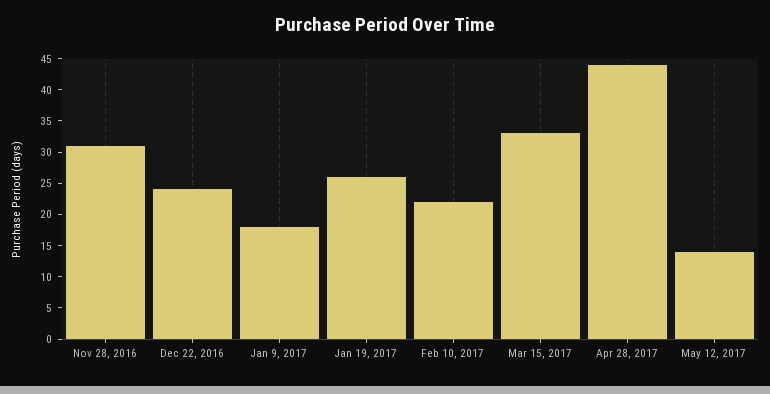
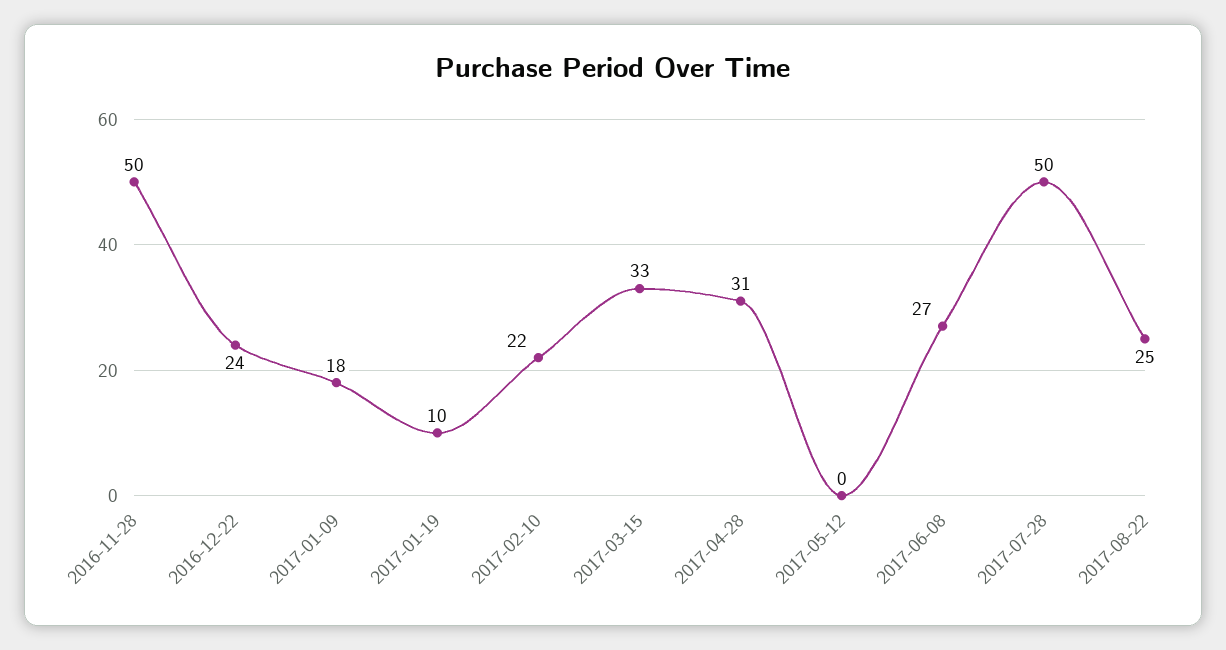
Nov 28, 2016: 30 -> 50
Jan 19, 2017: 25 -> 10
Apr 28, 2017: 45 -> 31
May 12, 2017: 15 -> 0
2017-06-08: none -> 27
2017-07-28: none -> 50
2017-08-22: none -> 25

